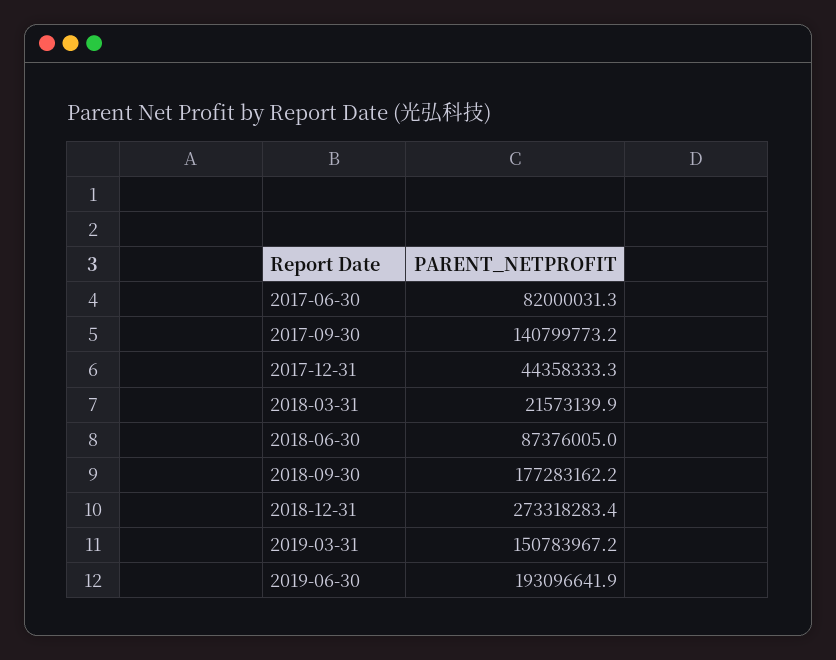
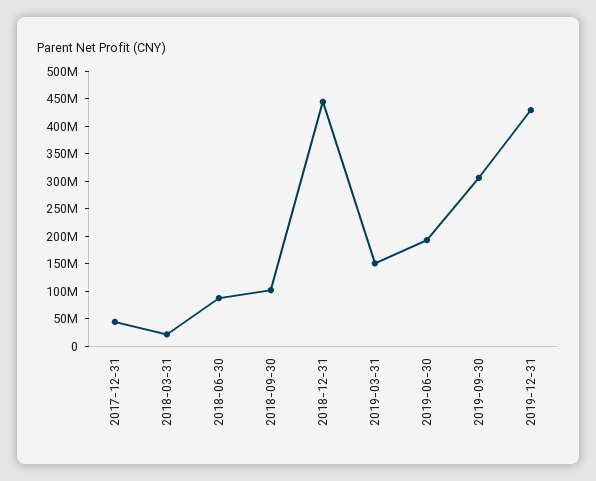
2017-06-30: 82000031.3 -> none
2017-09-30: 140799773.2 -> none
2018-09-30: 177283162.2 -> 100000000
2018-12-31: 273318283.4 -> 450000000
2019-09-30: none -> 300000000
2019-12-31: none -> 425000000

